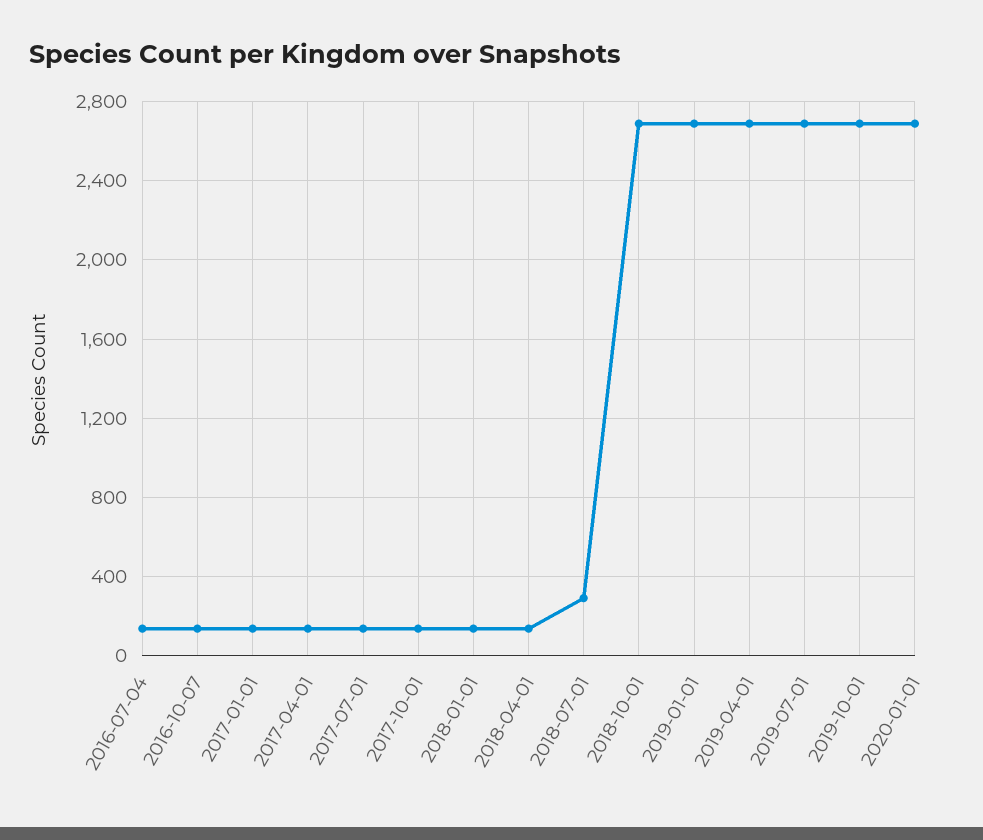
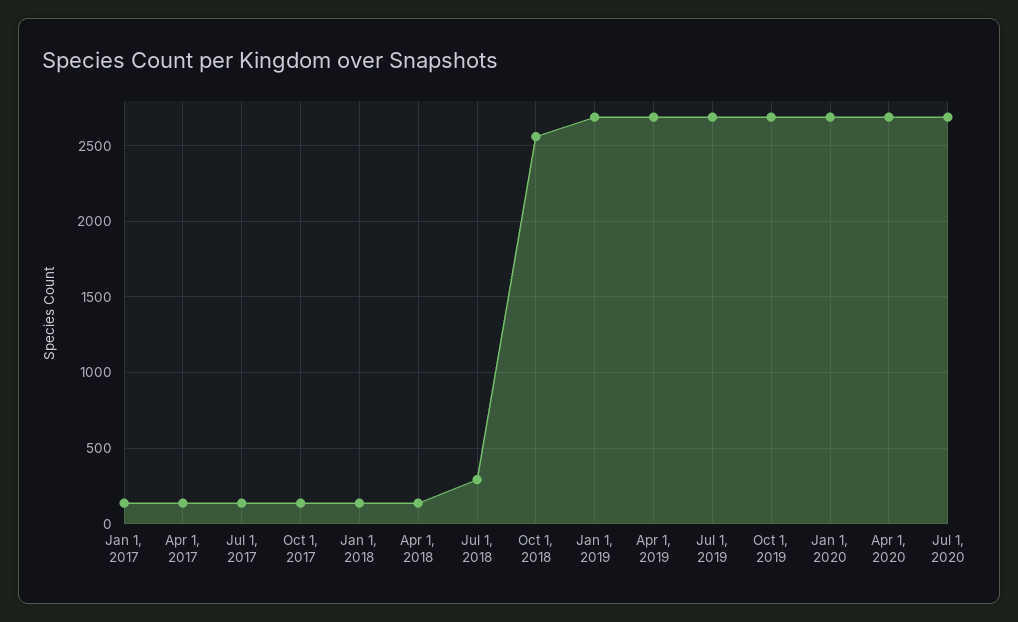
2016-07-04: 150 -> none
2016-10-07: 150 -> none
2018-10-01: 2700 -> 2550
Apr 1, 2020: none -> 2700
Jul 1, 2020: none -> 2700

